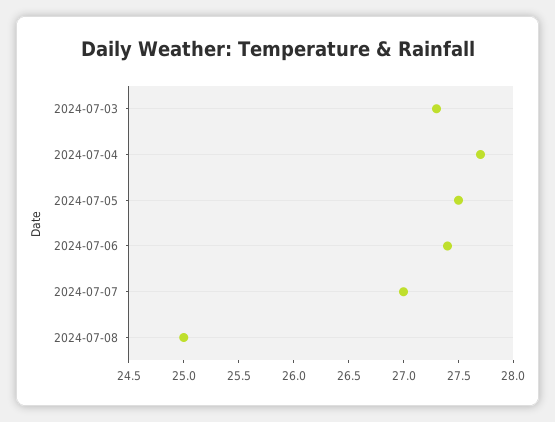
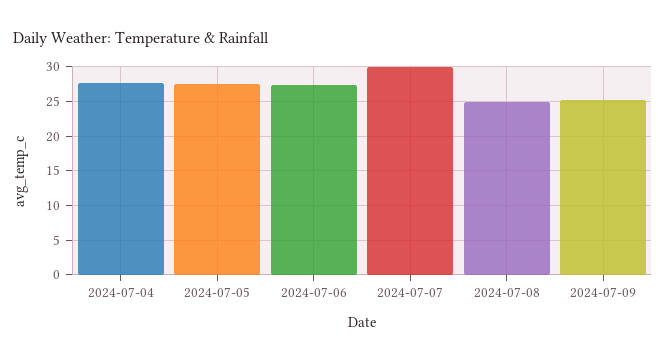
2024-07-03: 27.3 -> none
2024-07-07: 27 -> 30
2024-07-09: none -> 25

